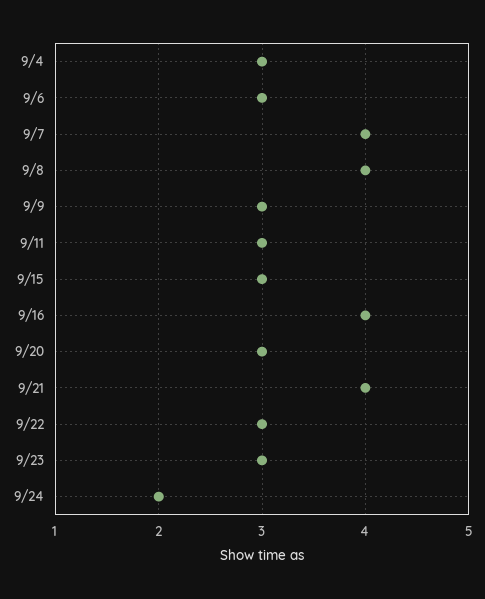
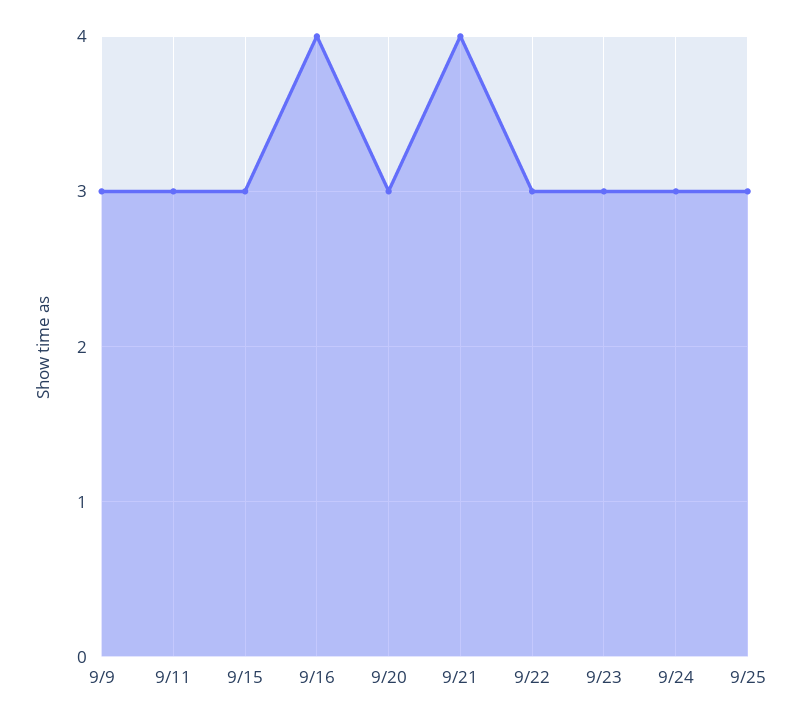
9/4: 3 -> none
9/6: 3 -> none
9/7: 4 -> none
9/8: 4 -> none
9/24: 2 -> 3
9/25: none -> 3

